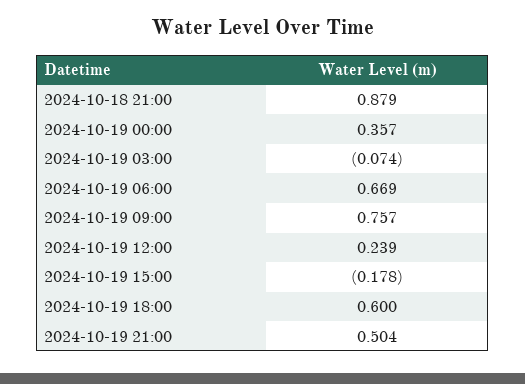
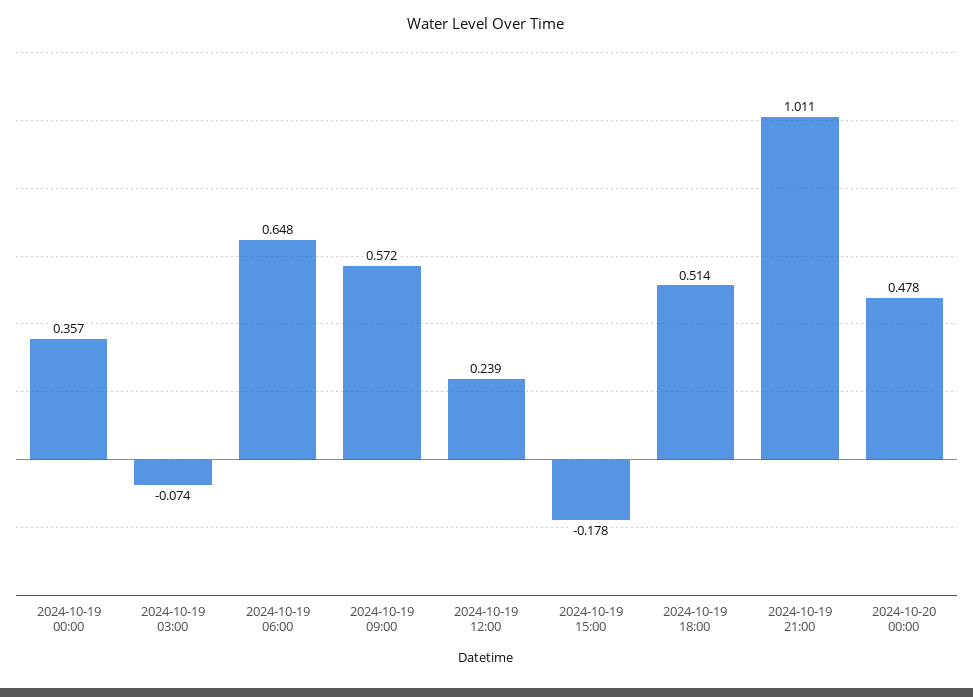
2024-10-18 21:00: 0.879 -> none
2024-10-19 06:00: 0.669 -> 0.648
2024-10-19 09:00: 0.757 -> 0.572
2024-10-19 18:00: 0.6 -> 0.514
2024-10-19 21:00: 0.504 -> 1.011
2024-10-20 00:00: none -> 0.478

